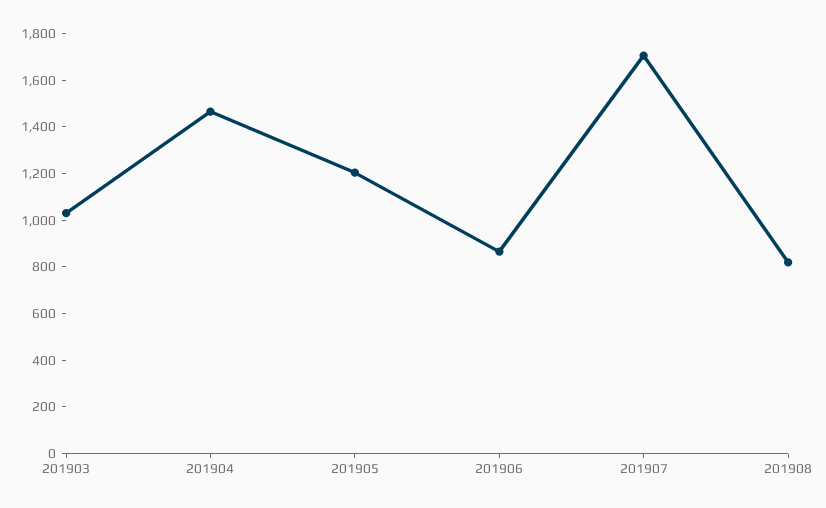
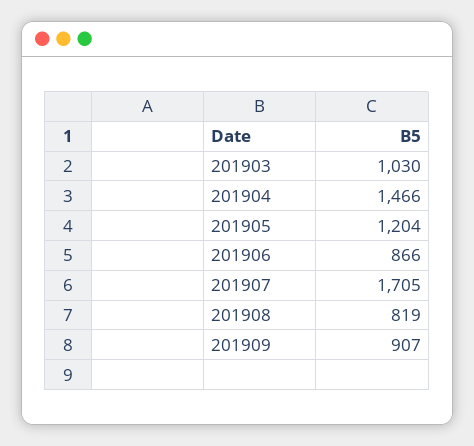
201909: none -> 907

